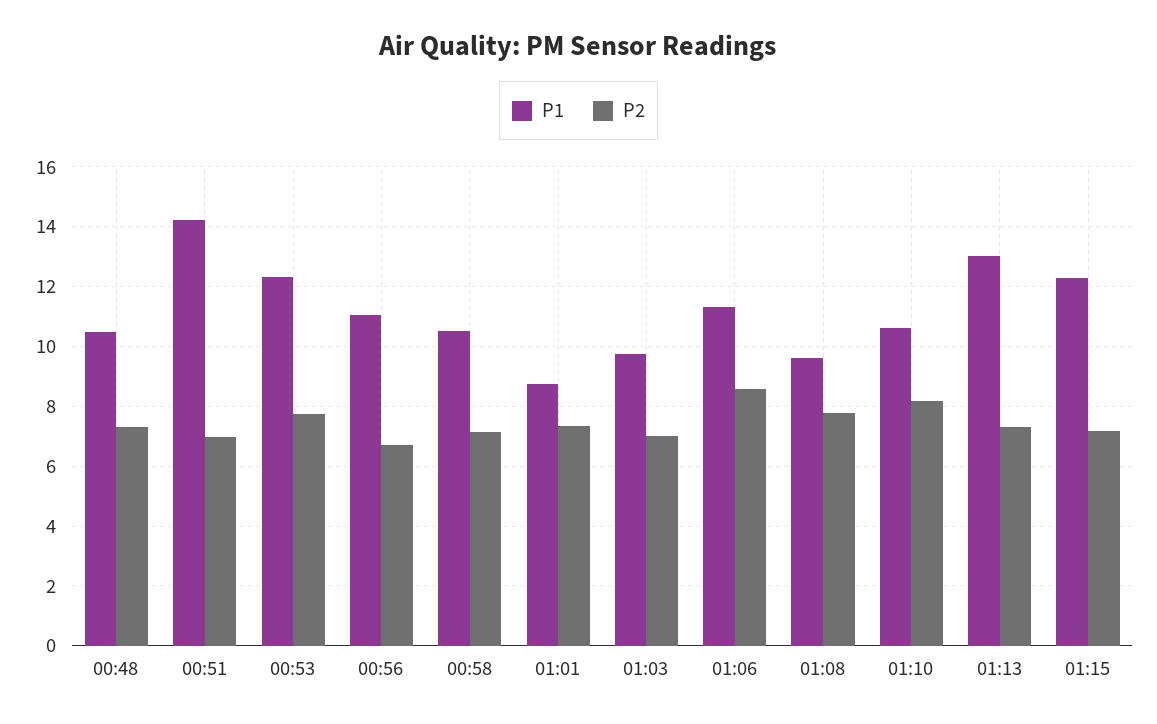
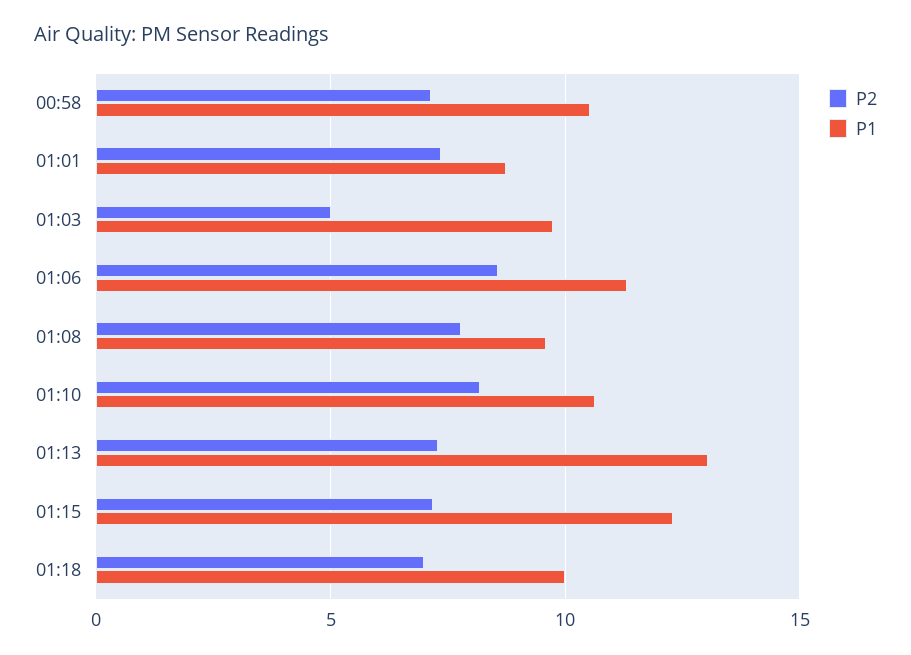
P1, 00:48: 10.5 -> none
P2, 00:48: 7.25 -> none
P1, 00:51: 14.25 -> none
P2, 00:51: 7 -> none
P1, 00:53: 12.25 -> none
P2, 00:53: 7.75 -> none
P1, 00:56: 11 -> none
P2, 00:56: 6.75 -> none
P2, 01:03: 7 -> 5
P2, 01:18: none -> 7
P1, 01:18: none -> 10

